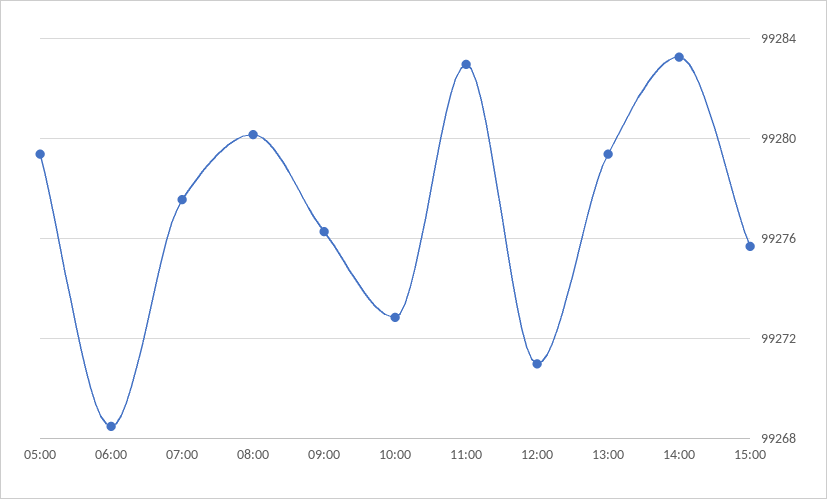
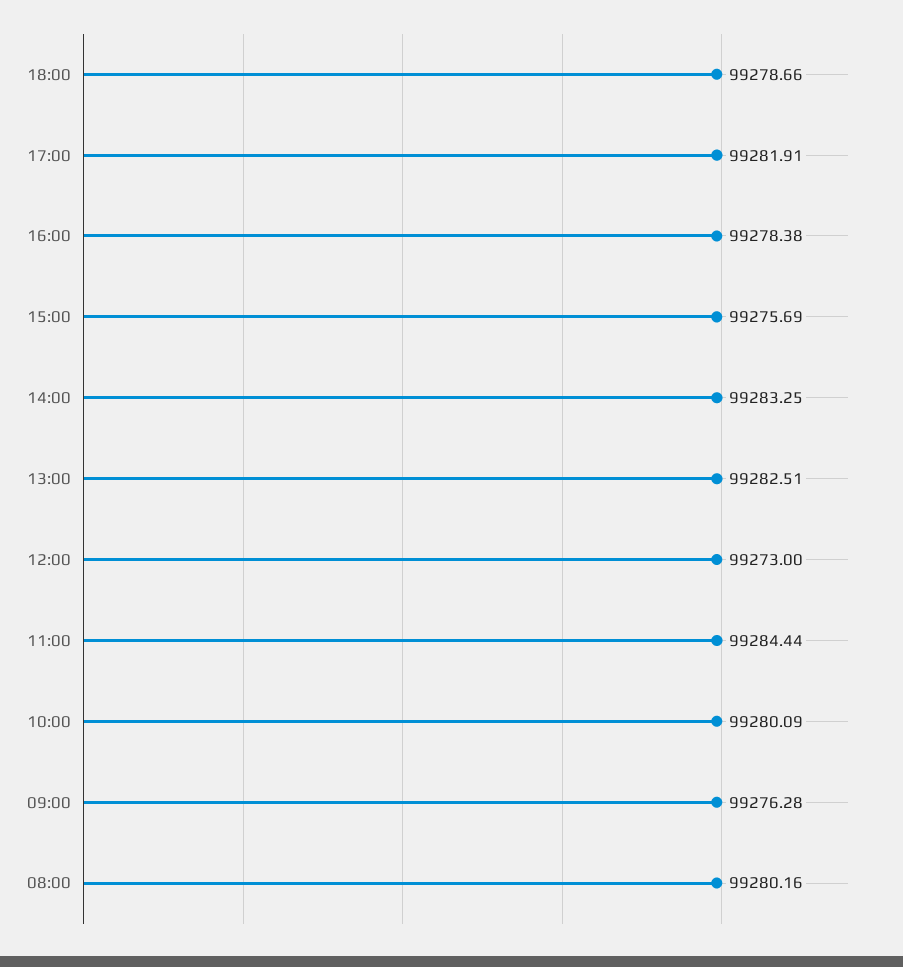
05:00: 99279.5 -> none
06:00: 99268.5 -> none
07:00: 99277.5 -> none
10:00: 99273 -> 99280.09
11:00: 99283 -> 99284.44
12:00: 99271 -> 99273
13:00: 99279.5 -> 99282.51
18:00: none -> 99278.66
17:00: none -> 99281.91
16:00: none -> 99278.38

